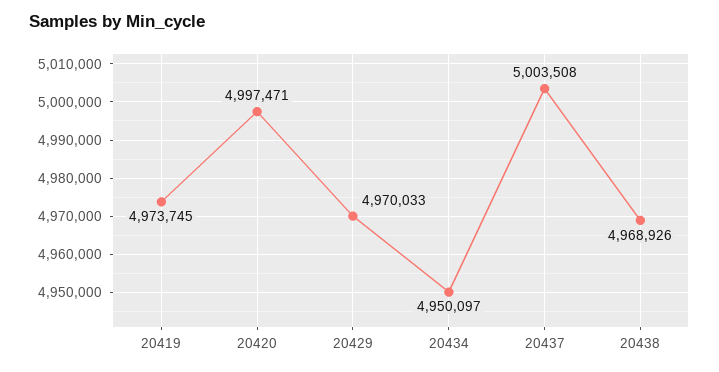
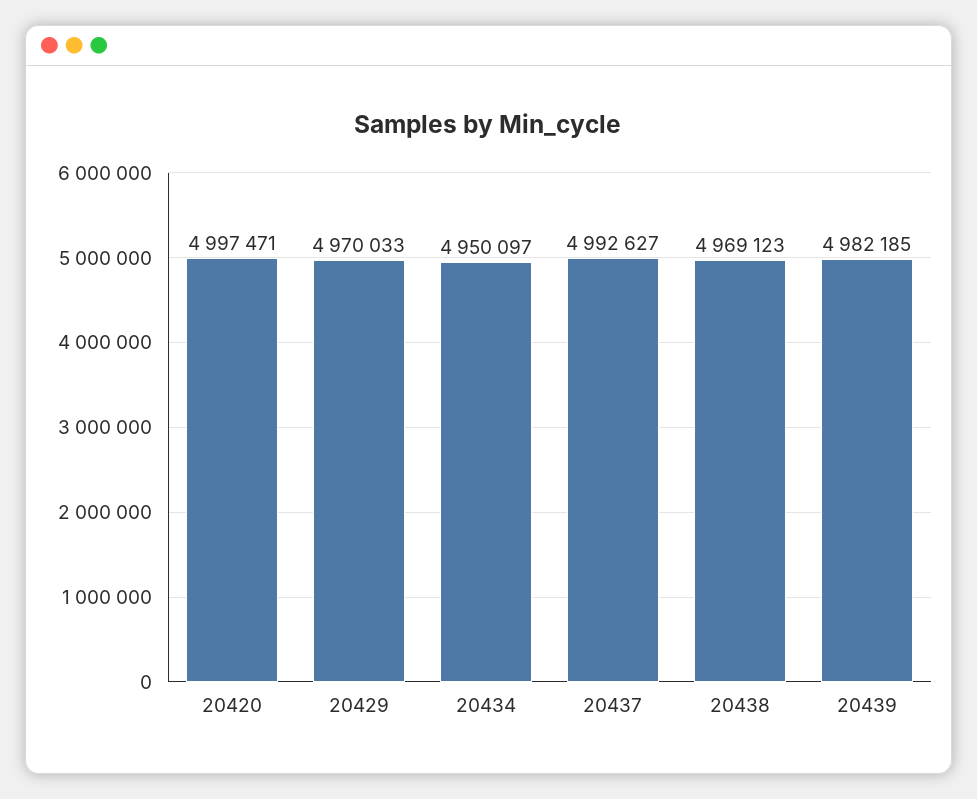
20419: 4973745 -> none
20437: 5003508 -> 4992627
20438: 4968926 -> 4969123
20439: none -> 4982185

